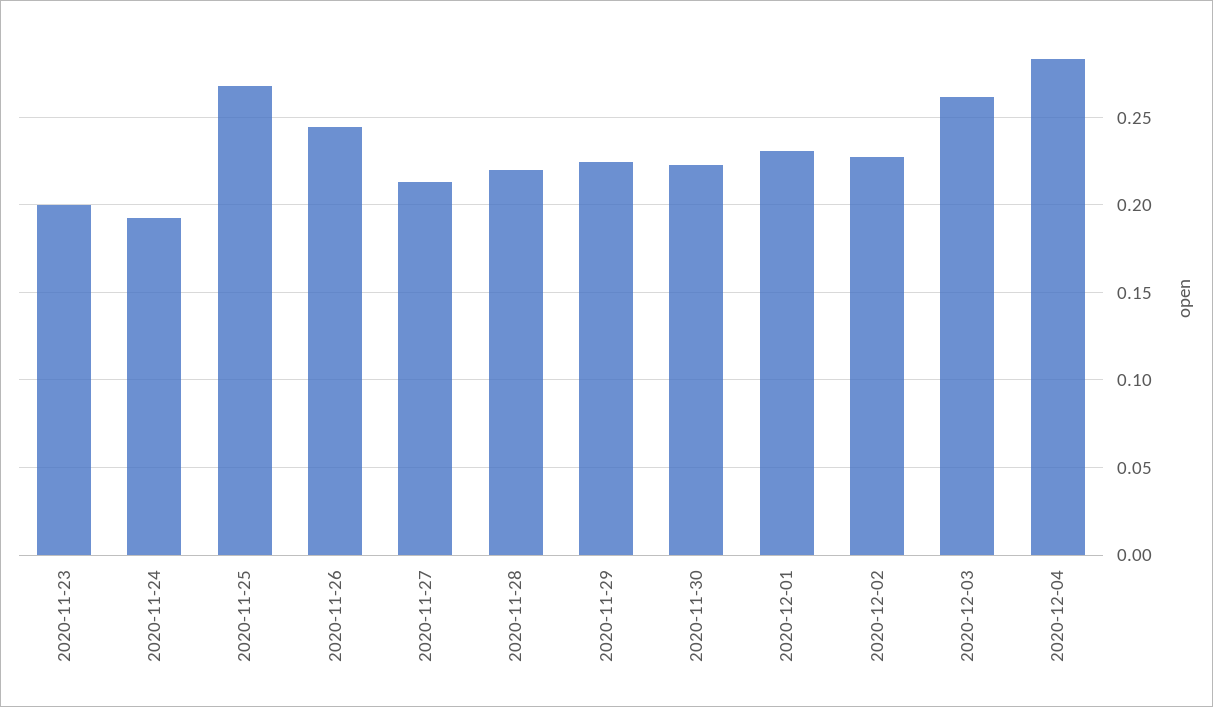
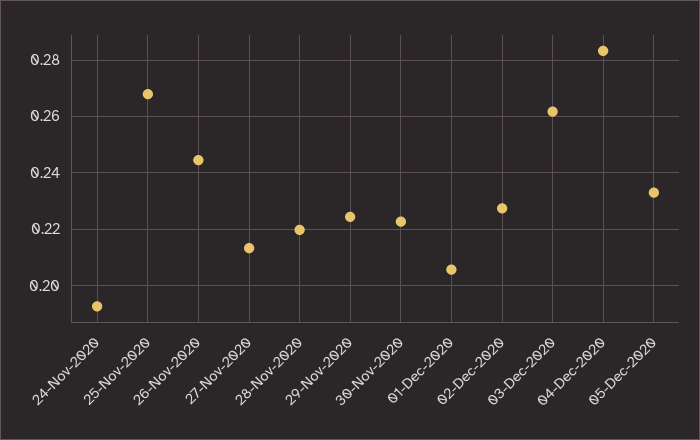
2020-11-23: 0.2 -> none
2020-12-01: 0.23 -> 0.205
05-Dec-2020: none -> 0.2325

